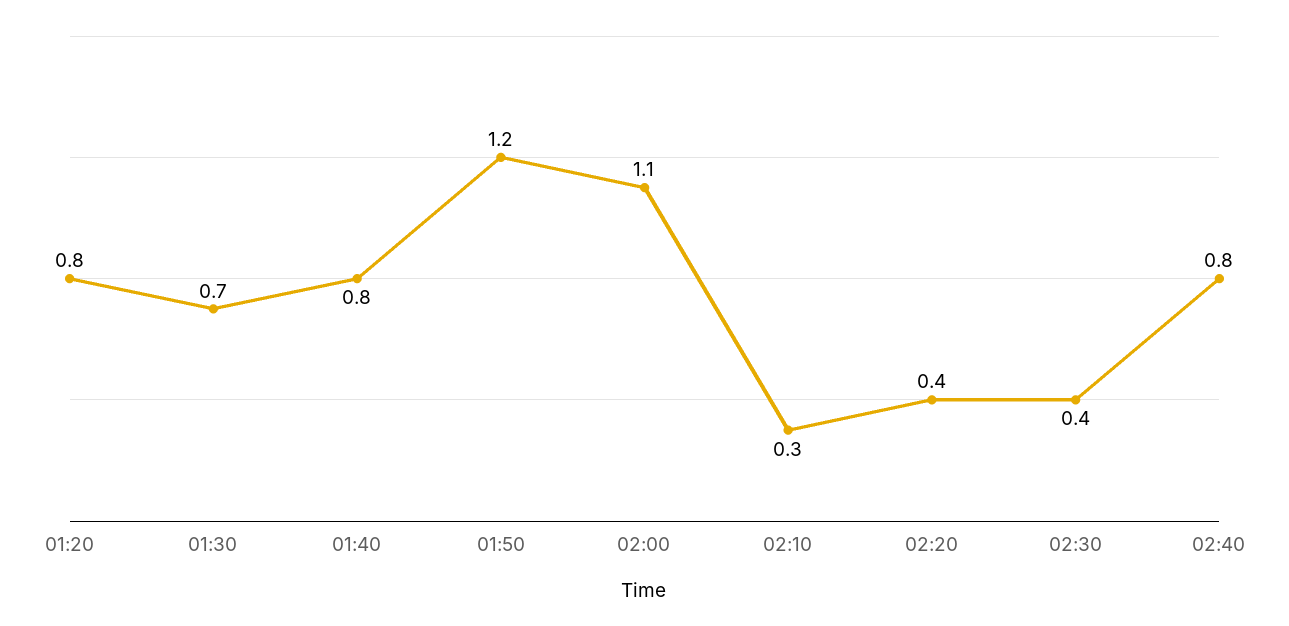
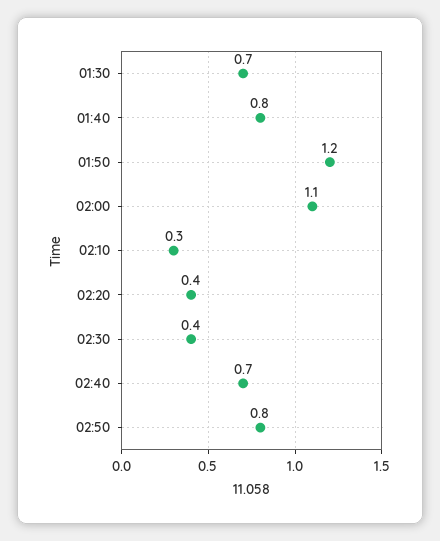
01:20: 0.8 -> none
02:40: 0.8 -> 0.7
02:50: none -> 0.8

